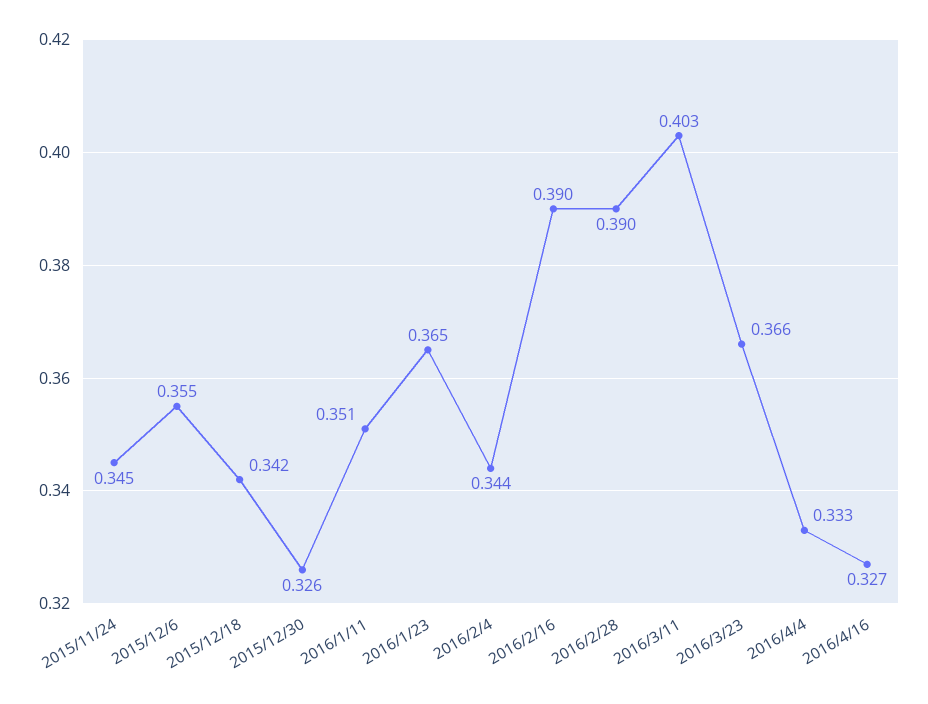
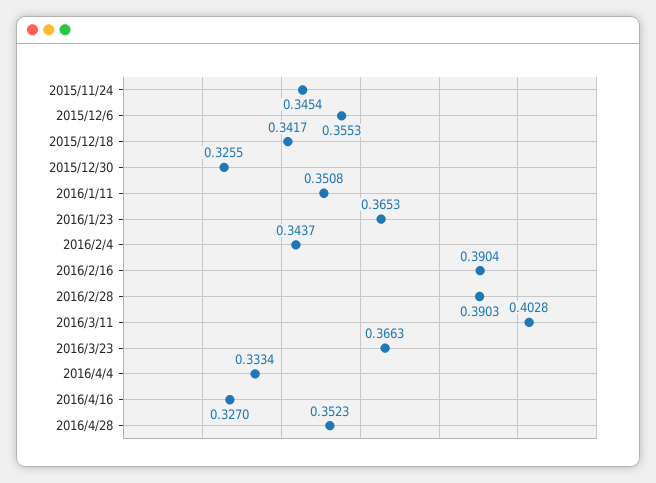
2016/4/28: none -> 0.3523

